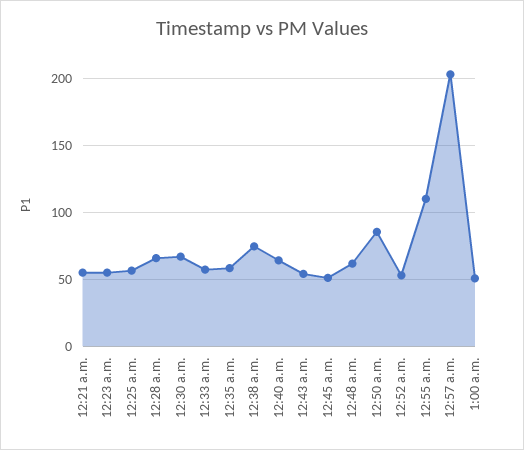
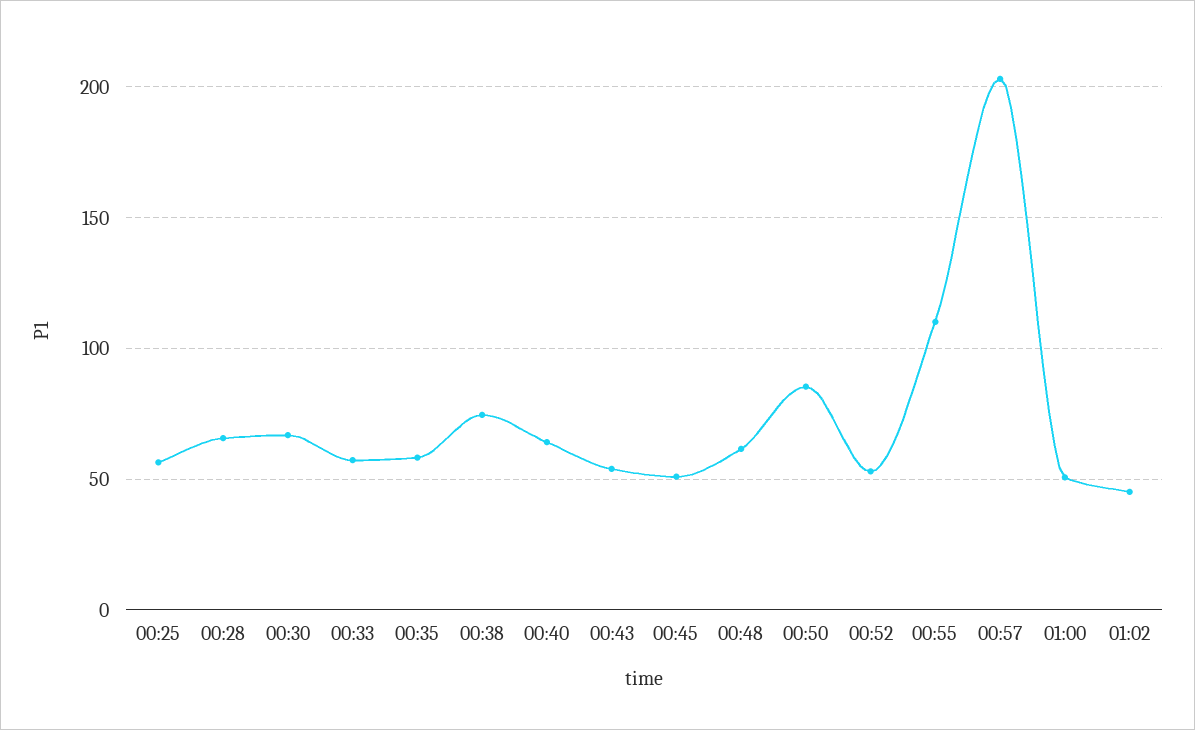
12:21 a.m.: 55 -> none
12:23 a.m.: 55 -> none
01:02: none -> 45

